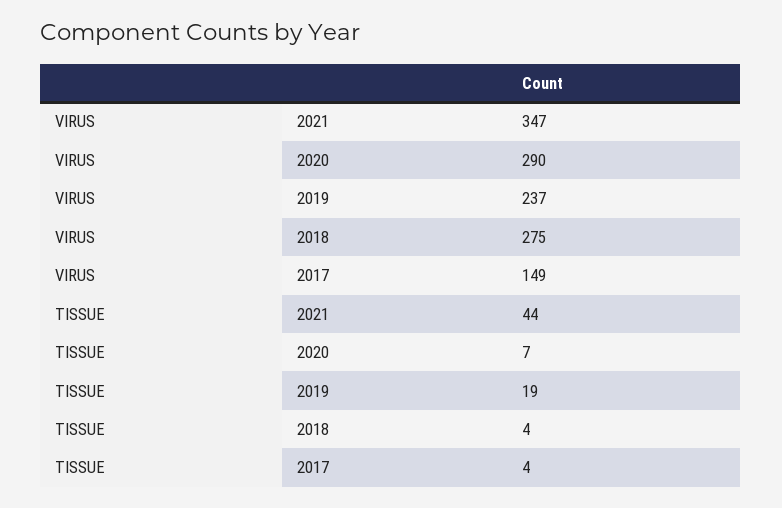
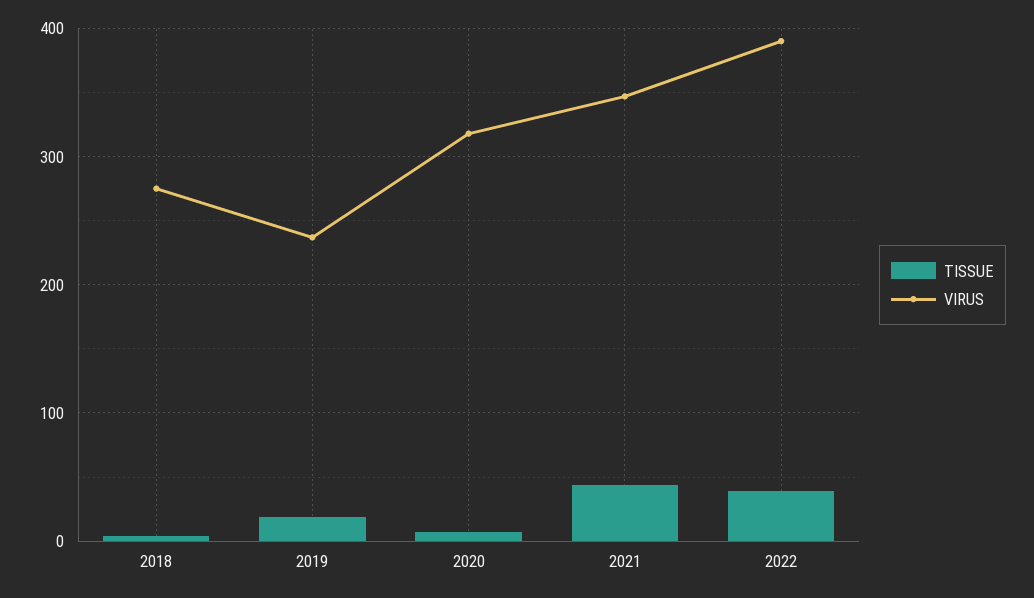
VIRUS, 2020: 290 -> 320
VIRUS, 2017: 149 -> none
TISSUE, 2017: 4 -> none
TISSUE, 2022: none -> 40
VIRUS, 2022: none -> 390

